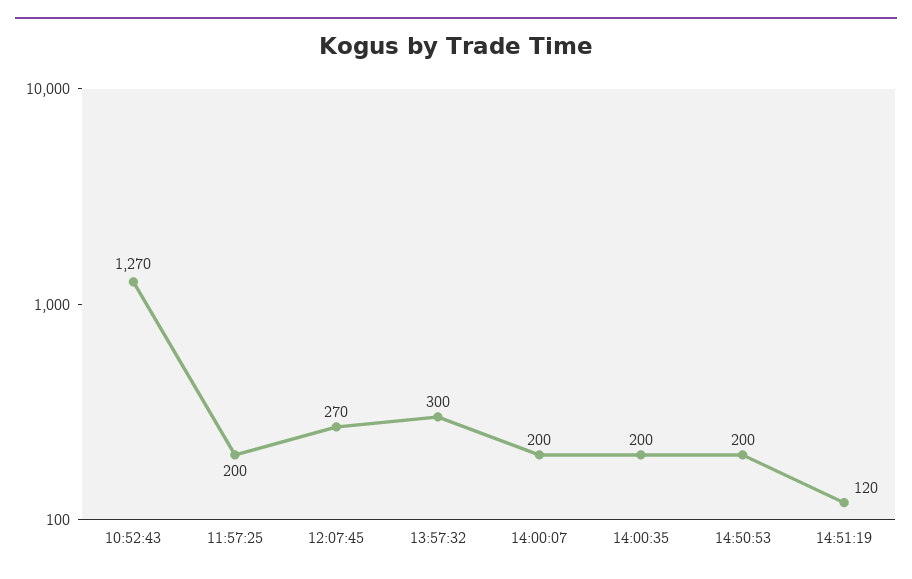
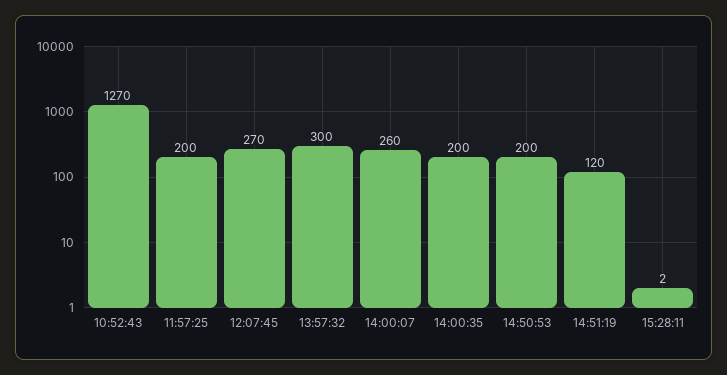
14:00:07: 200 -> 260
15:28:11: none -> 2

